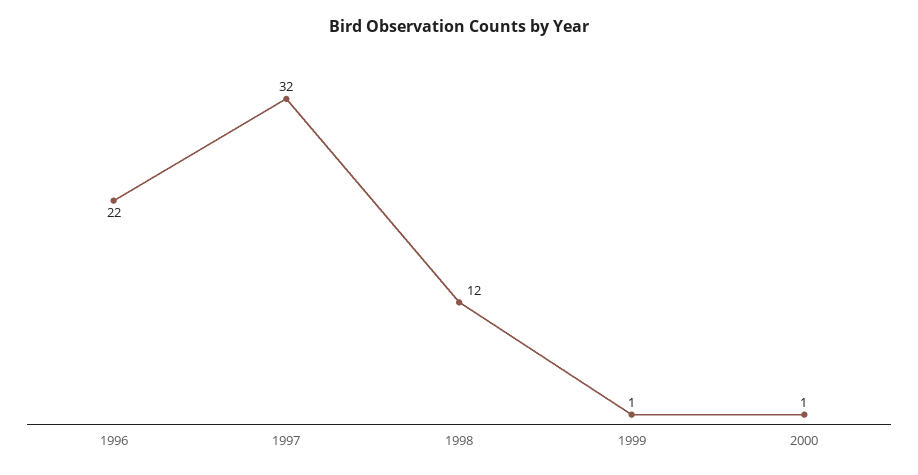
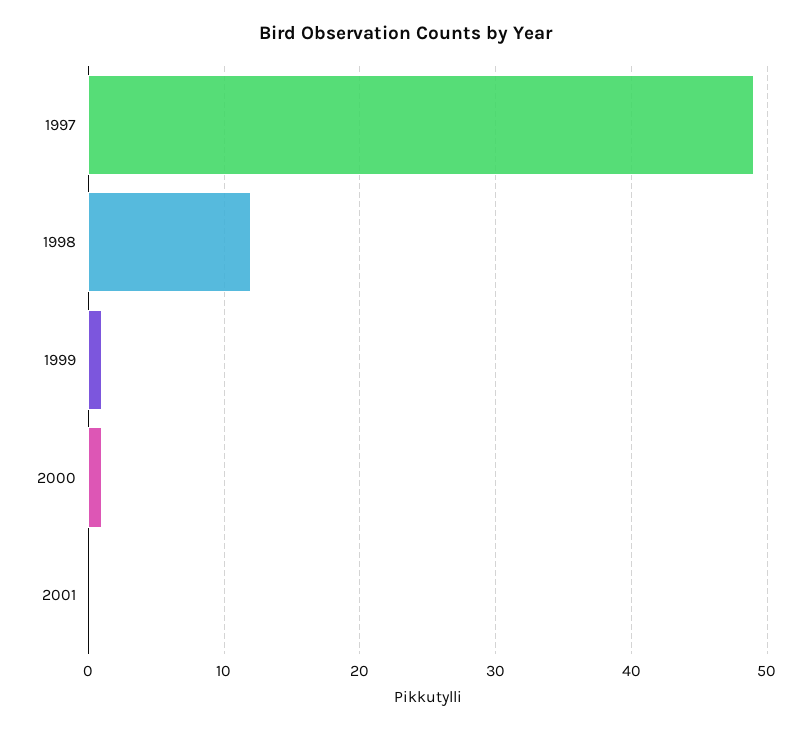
1996: 22 -> none
1997: 32 -> 49
2001: none -> 0

